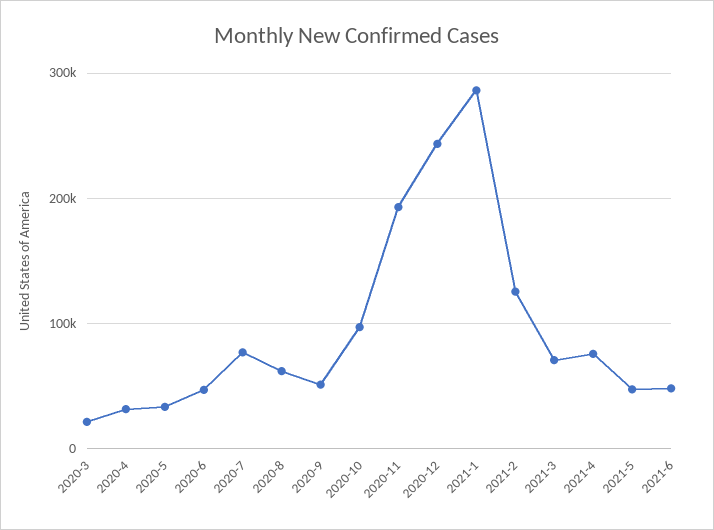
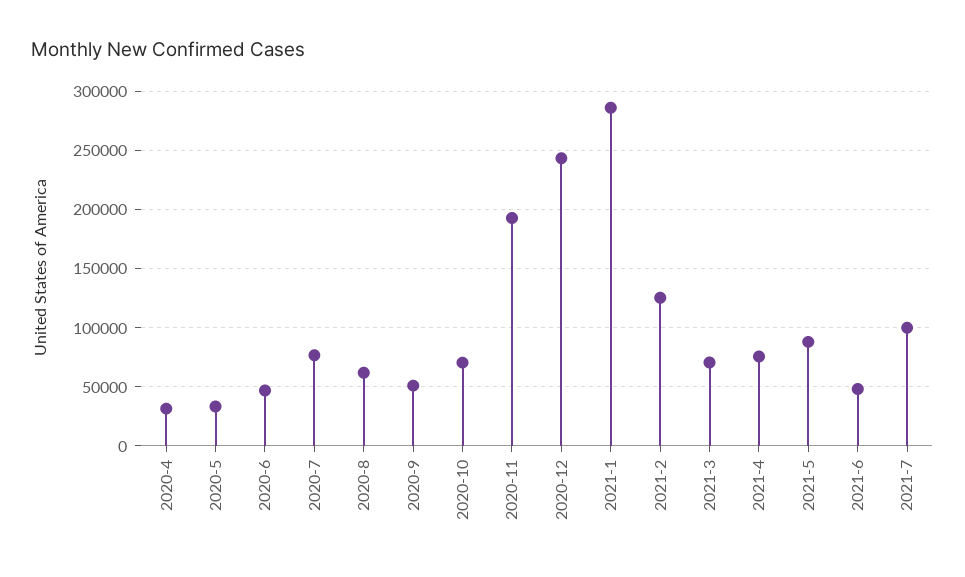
2020-3: 20000 -> none
2020-10: 100000 -> 70000
2021-5: 50000 -> 90000
2021-7: none -> 100000

